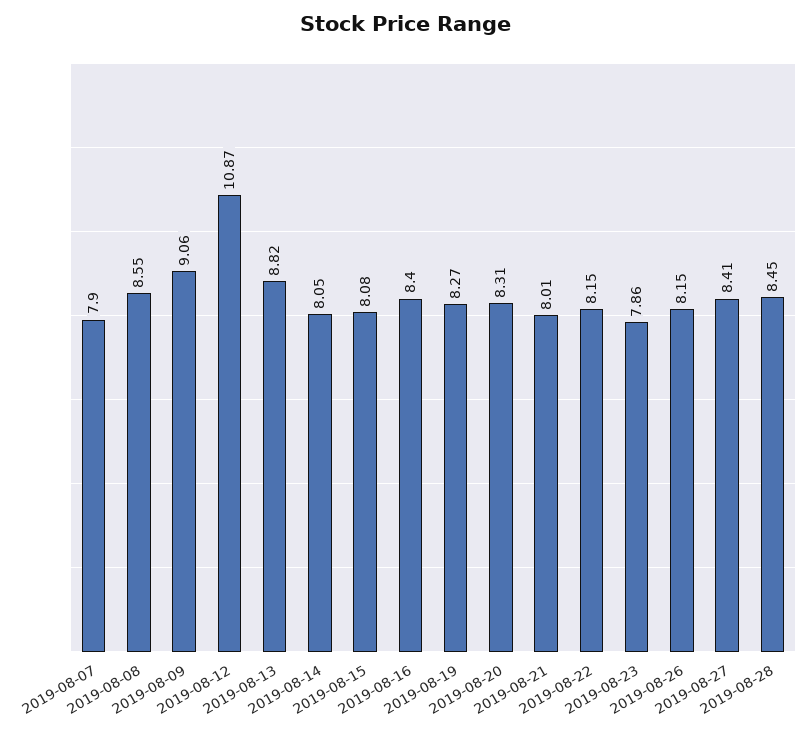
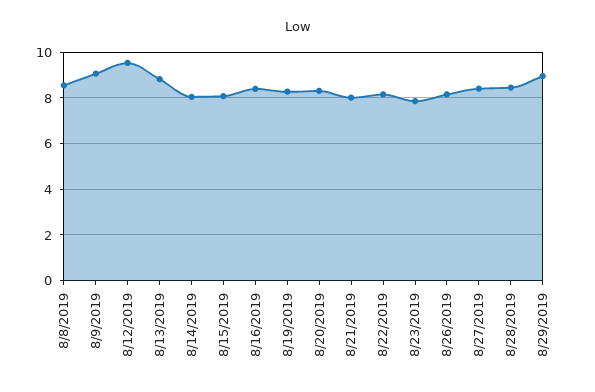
2019-08-07: 7.9 -> none
2019-08-12: 10.87 -> 9.5
8/29/2019: none -> 9

